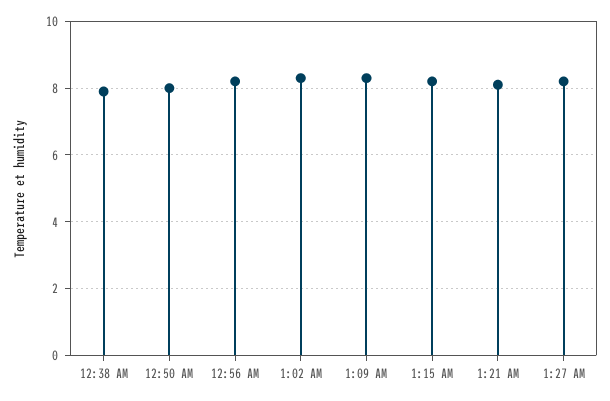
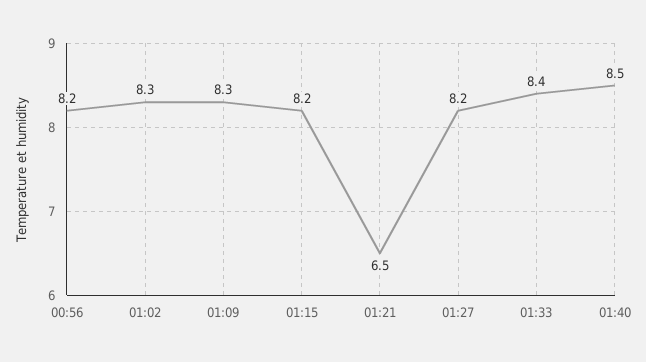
12:38 AM: 8 -> none
12:50 AM: 8 -> none
1:21 AM: 8 -> 6.5
01:33: none -> 8.4
01:40: none -> 8.5

